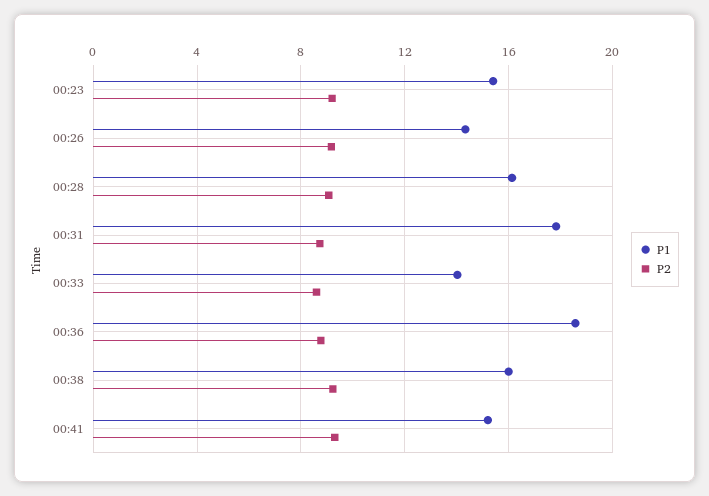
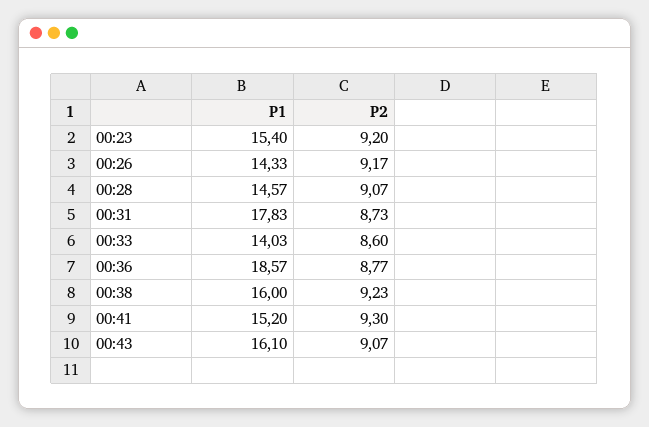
P1, 00:28: 16 -> 14.57
P1, 00:43: none -> 16.1
P2, 00:43: none -> 9.07

